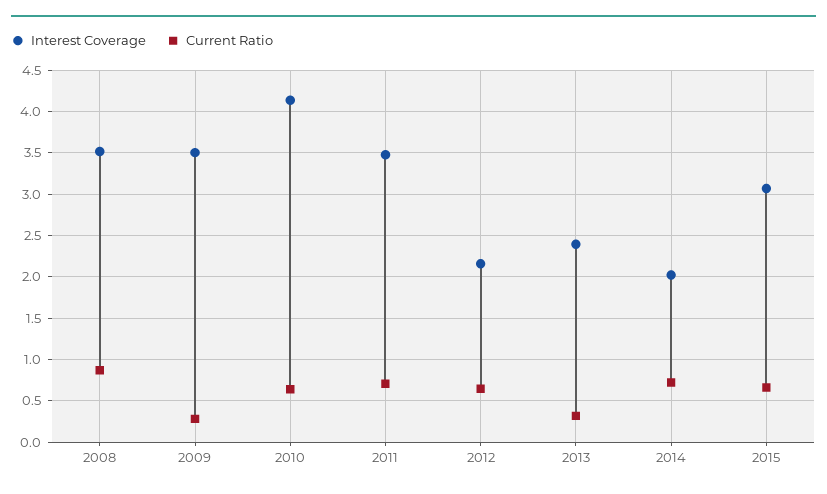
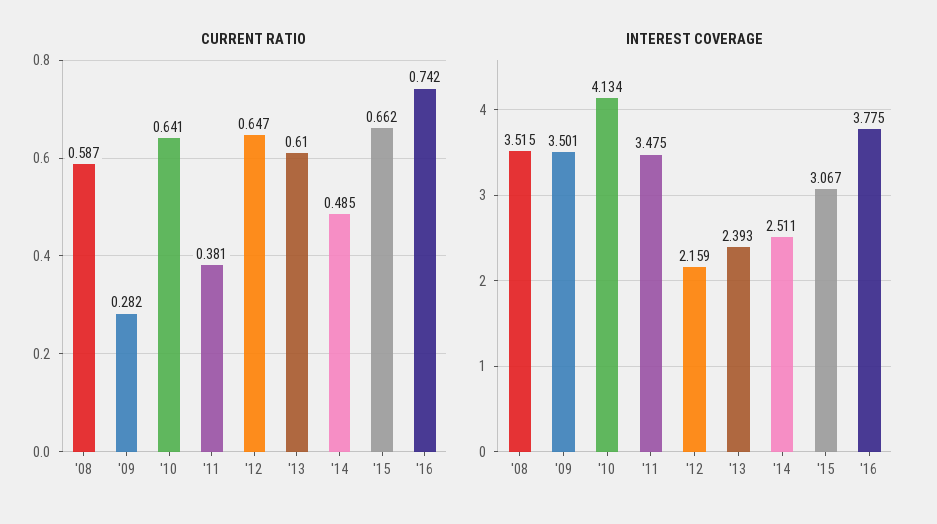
Current Ratio, 2008: 0.9 -> 0.587
Current Ratio, 2011: 0.7 -> 0.381
Current Ratio, 2013: 0.3 -> 0.61
Interest Coverage, 2014: 2 -> 2.511
Current Ratio, 2014: 0.7 -> 0.485
Current Ratio, '16: none -> 0.742
Interest Coverage, '16: none -> 3.775

